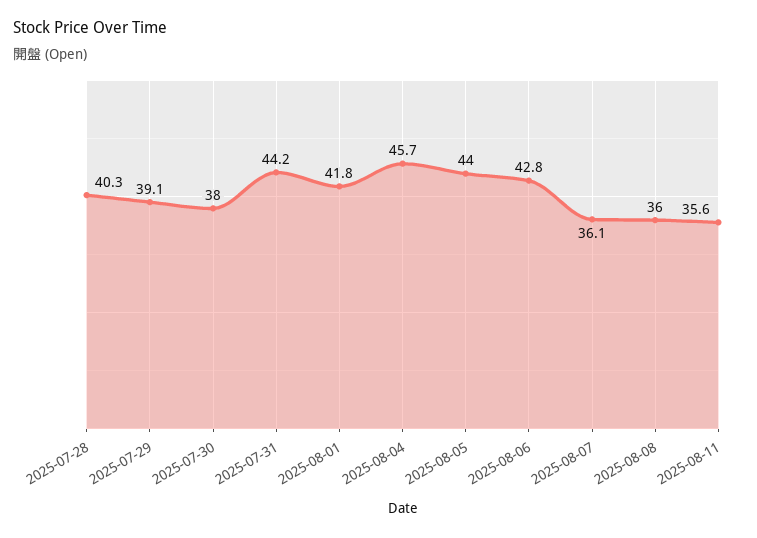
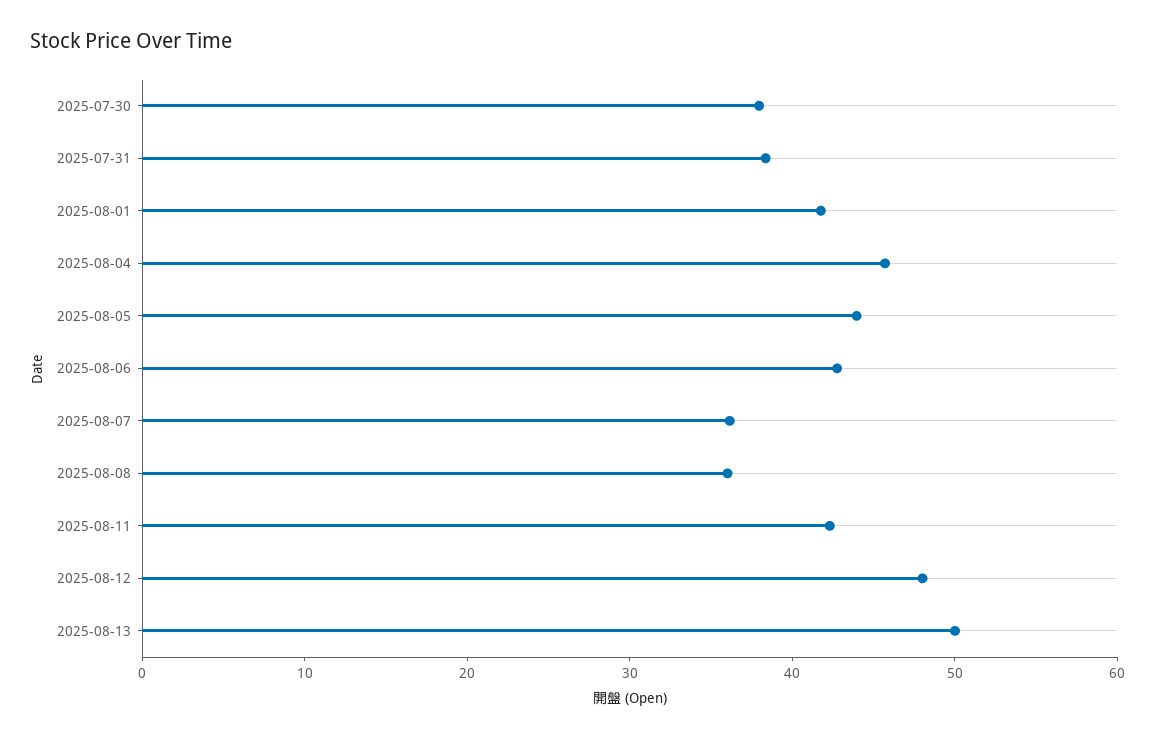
2025-07-28: 40.3 -> none
2025-07-29: 39.1 -> none
2025-07-31: 44.2 -> 38
2025-08-11: 35.6 -> 42
2025-08-12: none -> 48
2025-08-13: none -> 50

